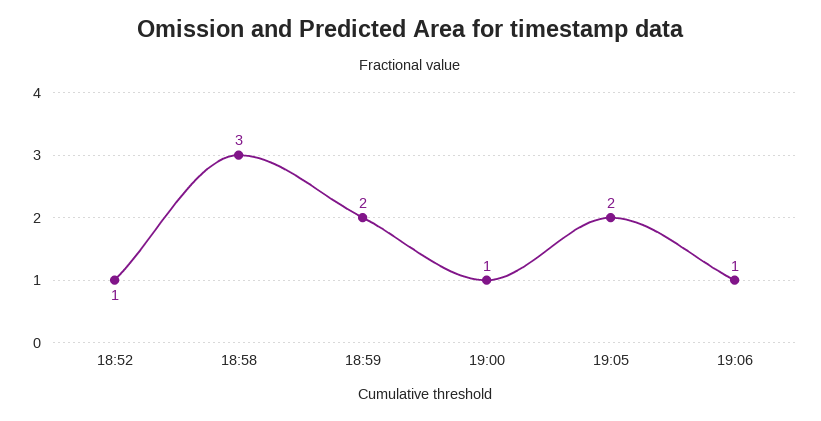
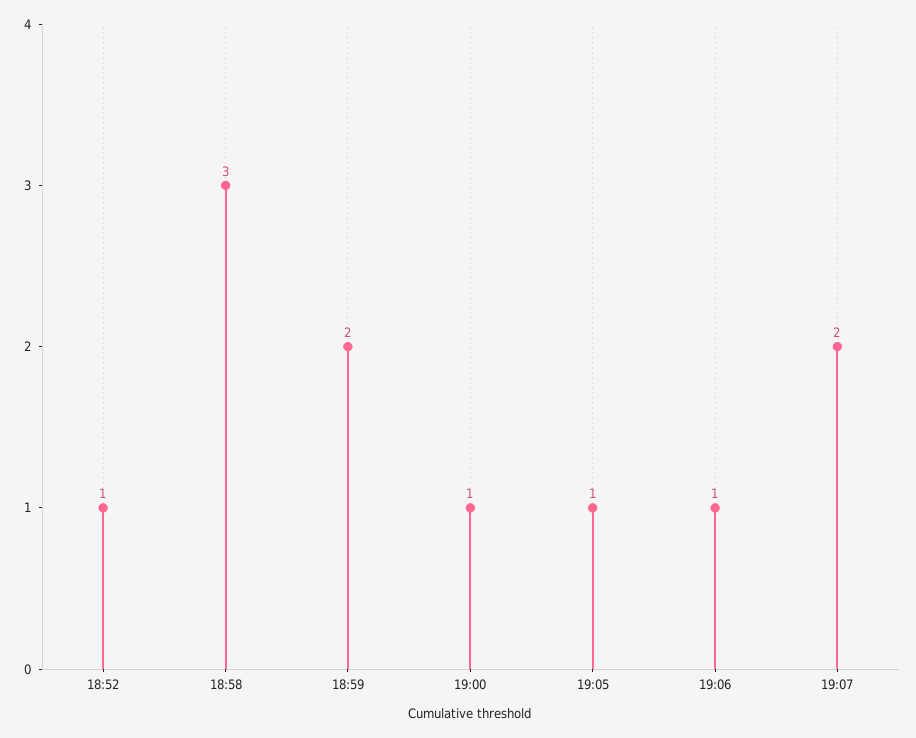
19:05: 2 -> 1
19:07: none -> 2

